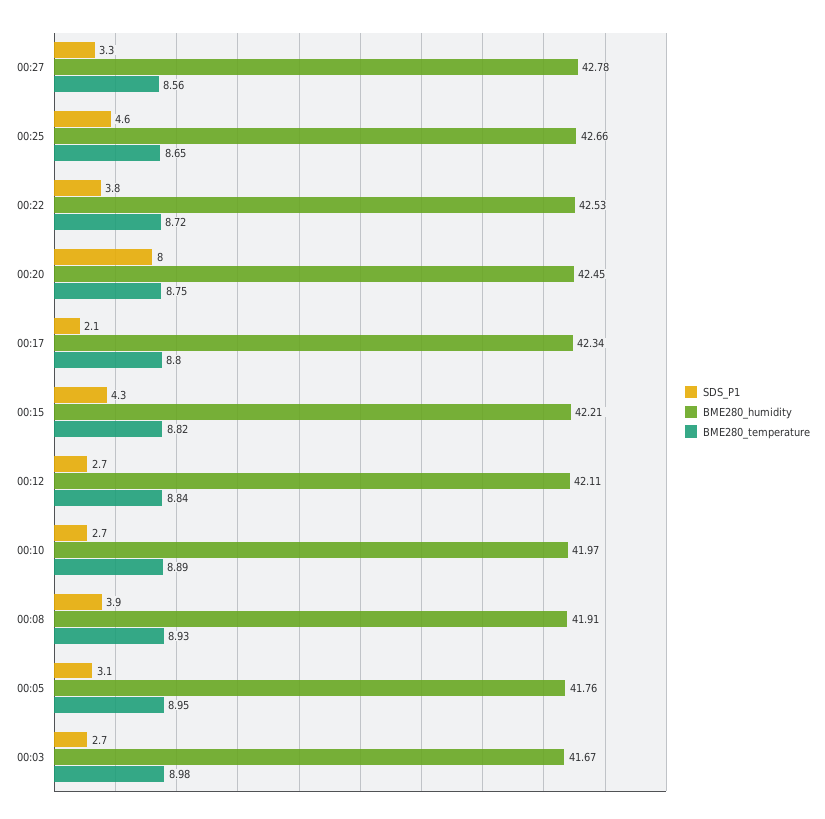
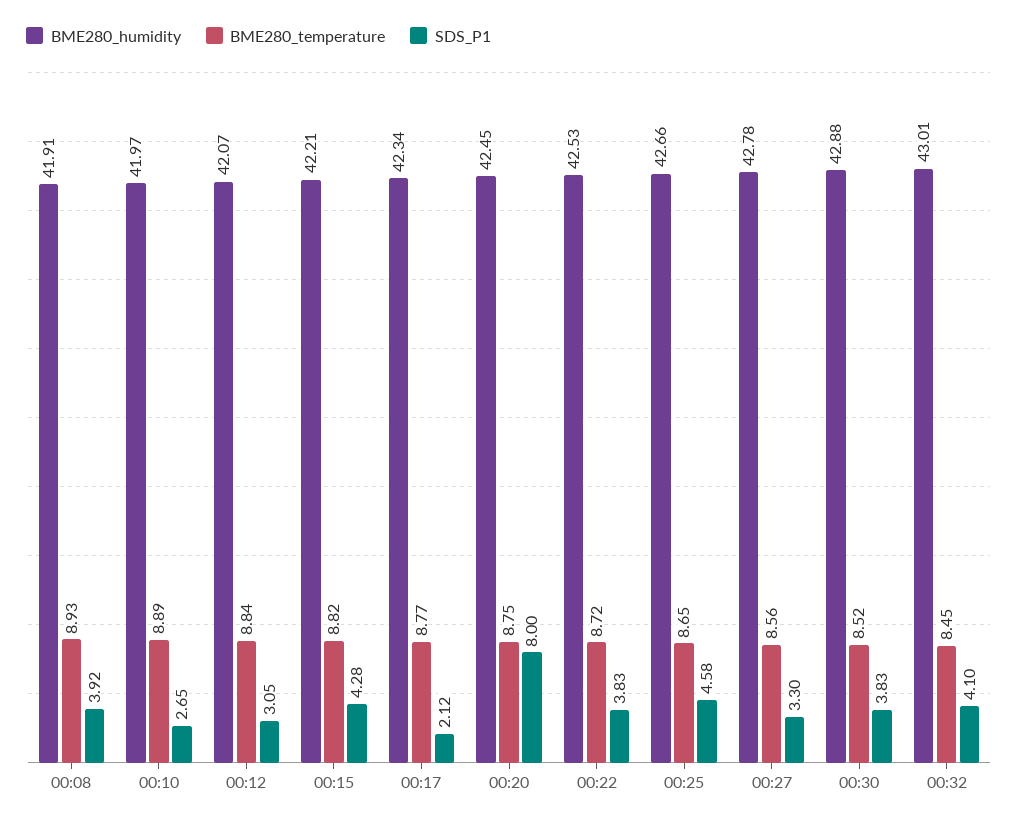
BME280_temperature, 00:17: 8.8 -> 8.77
SDS_P1, 00:12: 2.7 -> 3.05
BME280_humidity, 00:12: 42.11 -> 42.07
SDS_P1, 00:05: 3.1 -> none
BME280_humidity, 00:05: 41.76 -> none
BME280_temperature, 00:05: 8.95 -> none
SDS_P1, 00:03: 2.7 -> none
BME280_humidity, 00:03: 41.67 -> none
BME280_temperature, 00:03: 8.98 -> none
BME280_humidity, 00:30: none -> 42.88
BME280_temperature, 00:30: none -> 8.52
SDS_P1, 00:30: none -> 3.83
BME280_humidity, 00:32: none -> 43.01
BME280_temperature, 00:32: none -> 8.45
SDS_P1, 00:32: none -> 4.1

